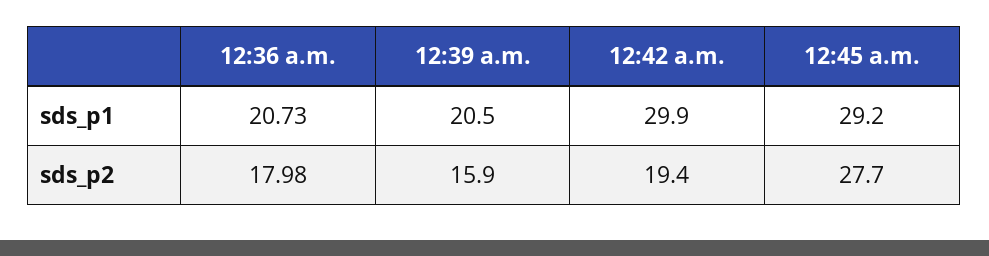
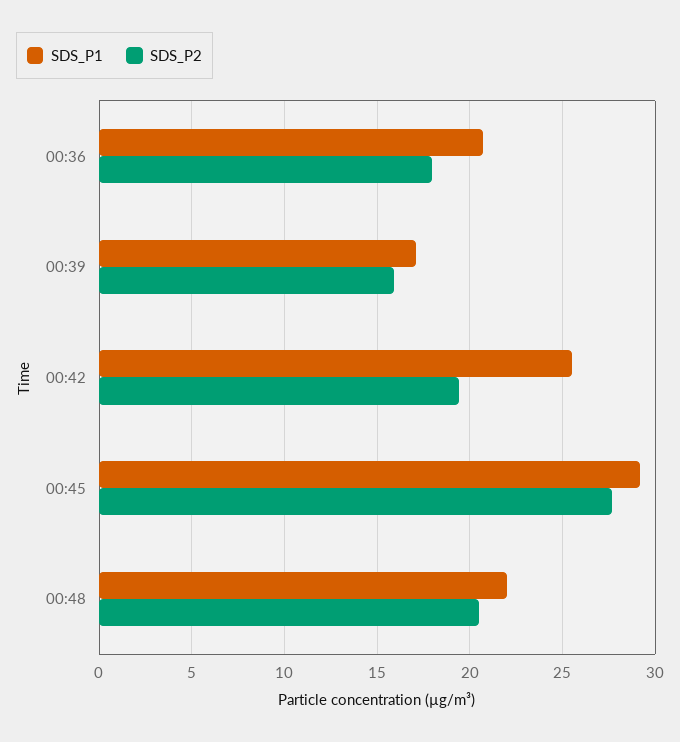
sds_p1, 12:39 a.m.: 20.5 -> 17
sds_p1, 12:42 a.m.: 29.9 -> 25.5
sds_p1, 00:48: none -> 22
sds_p2, 00:48: none -> 20.5

